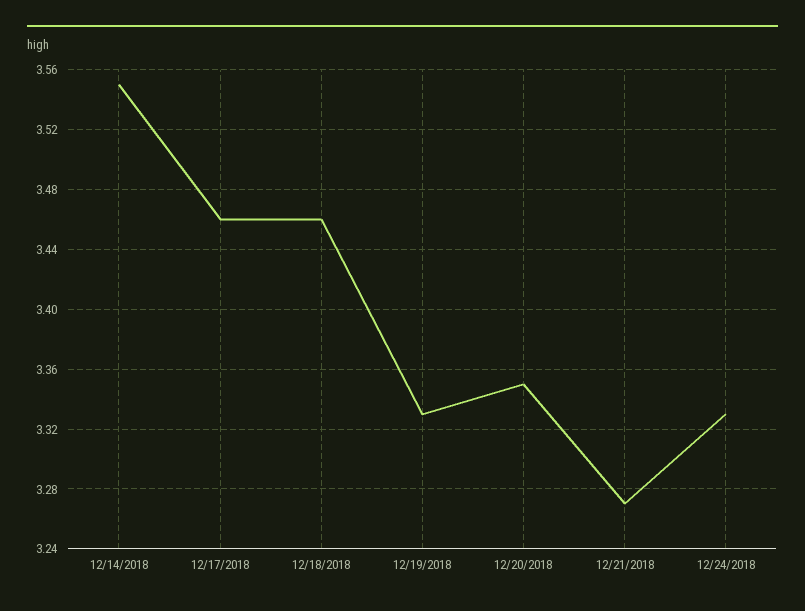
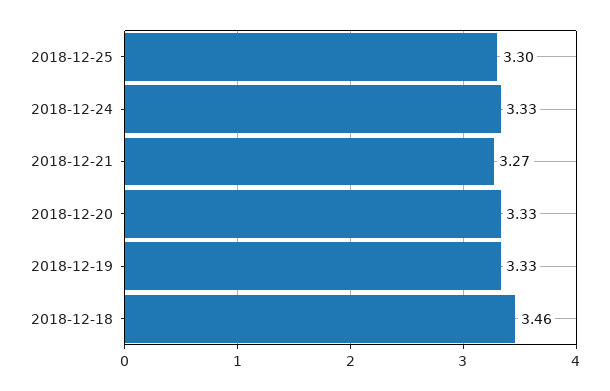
12/14/2018: 3.55 -> none
12/17/2018: 3.46 -> none
12/20/2018: 3.35 -> 3.33
2018-12-25: none -> 3.3

